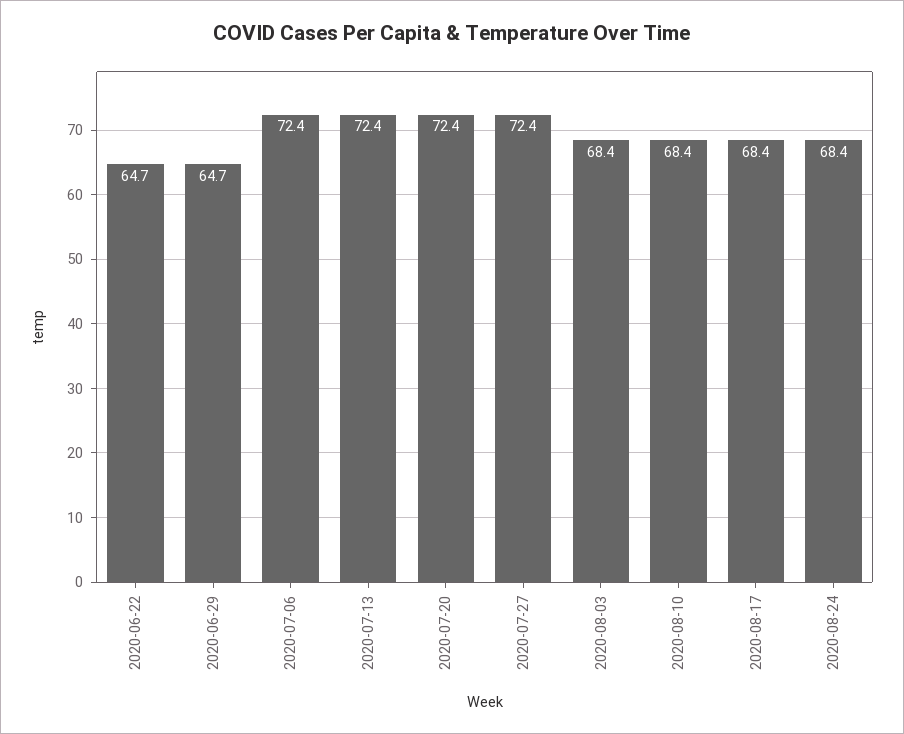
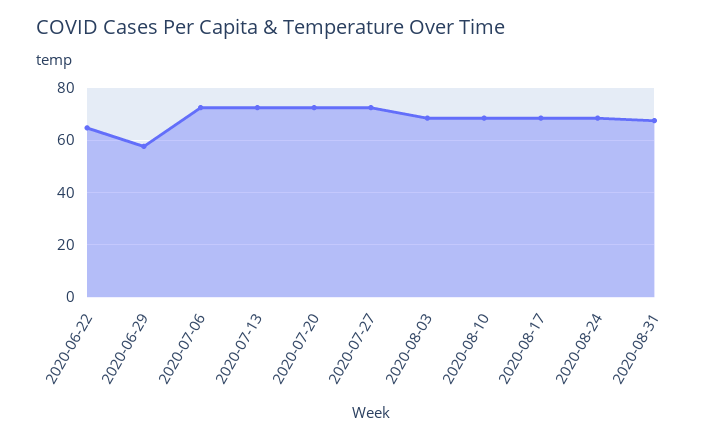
2020-06-29: 64.7 -> 57.5
2020-08-31: none -> 67.5

